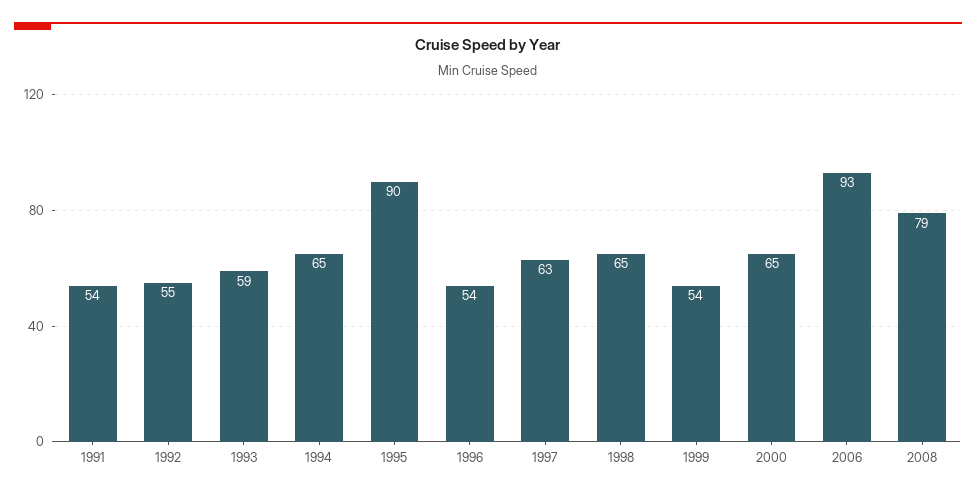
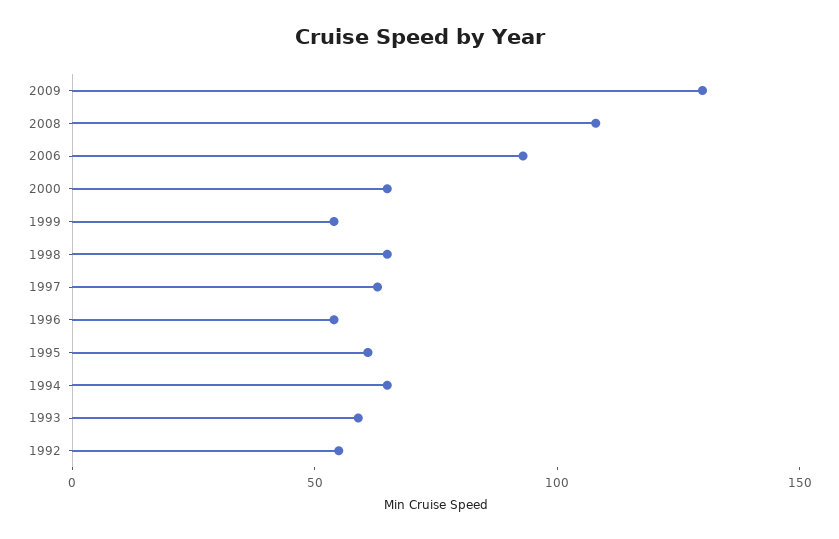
1991: 54 -> none
1995: 90 -> 60
2008: 79 -> 110
2009: none -> 130

